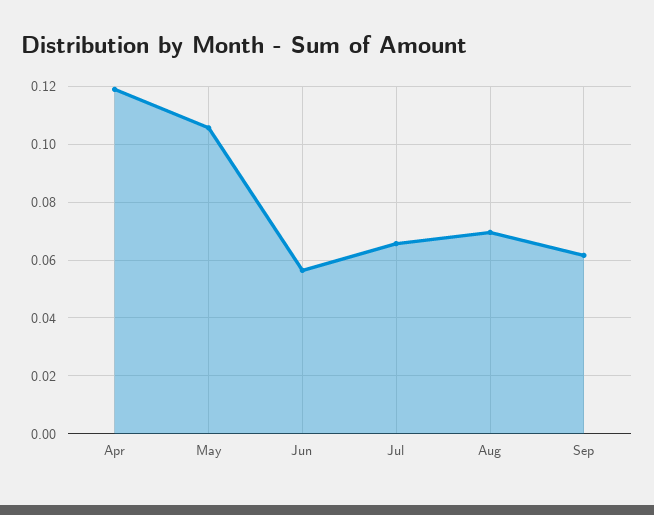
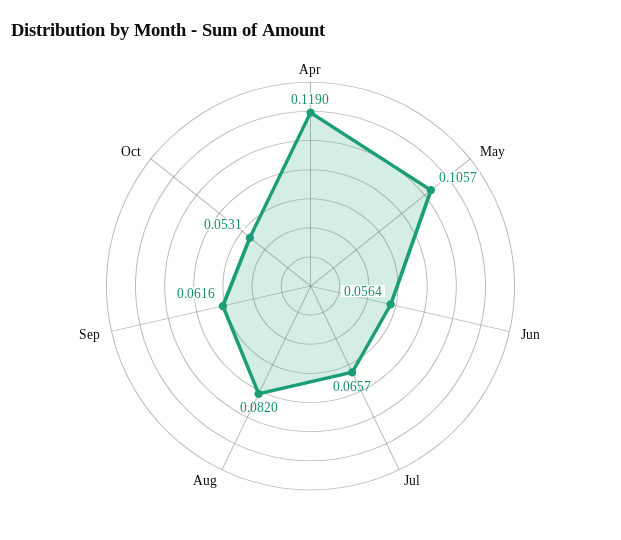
Aug: 0.07 -> 0.082
Oct: none -> 0.0531

